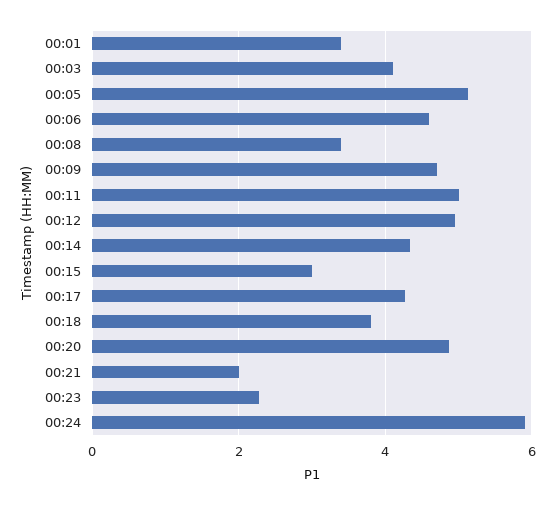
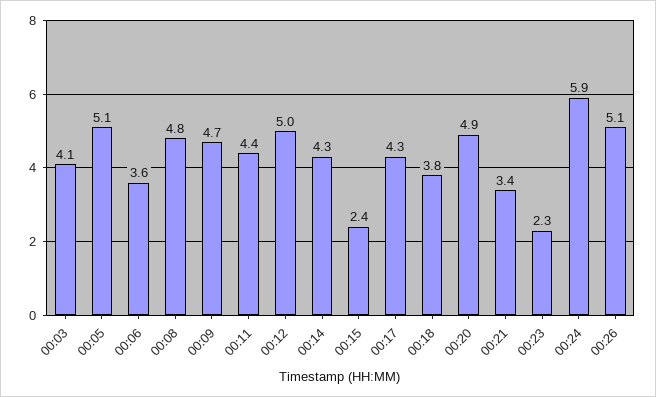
00:01: 3.4 -> none
00:06: 4.6 -> 3.6
00:08: 3.4 -> 4.8
00:11: 5 -> 4.4
00:15: 3 -> 2.4
00:21: 2 -> 3.4
00:26: none -> 5.1

